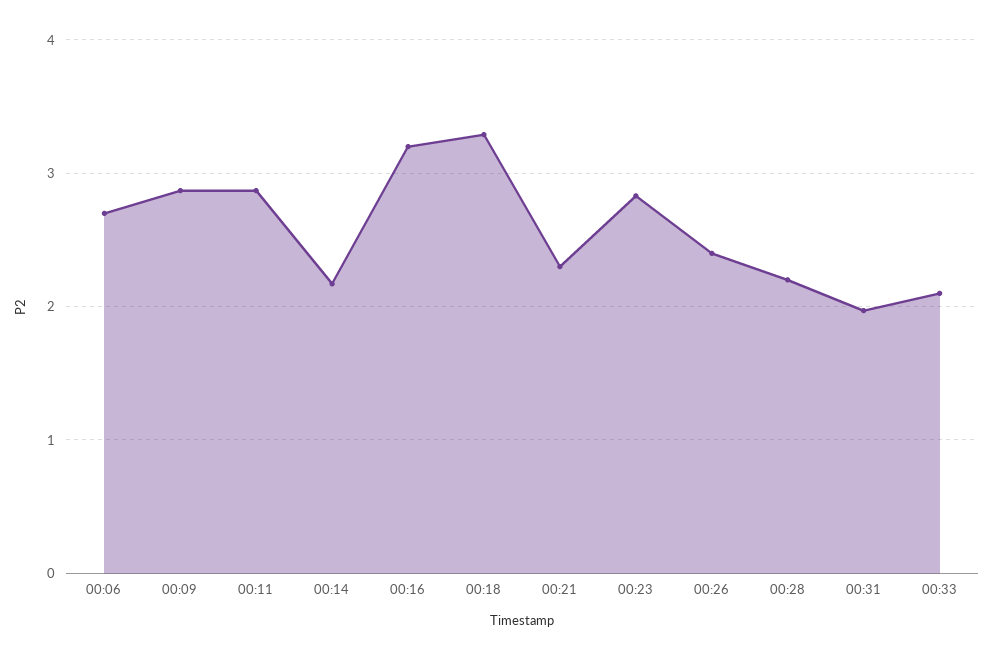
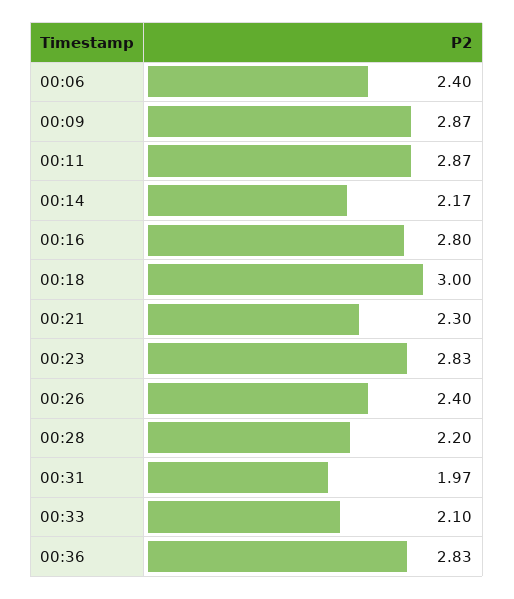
00:06: 2.7 -> 2.4
00:16: 3.2 -> 2.8
00:18: 3.3 -> 3
00:36: none -> 2.83

